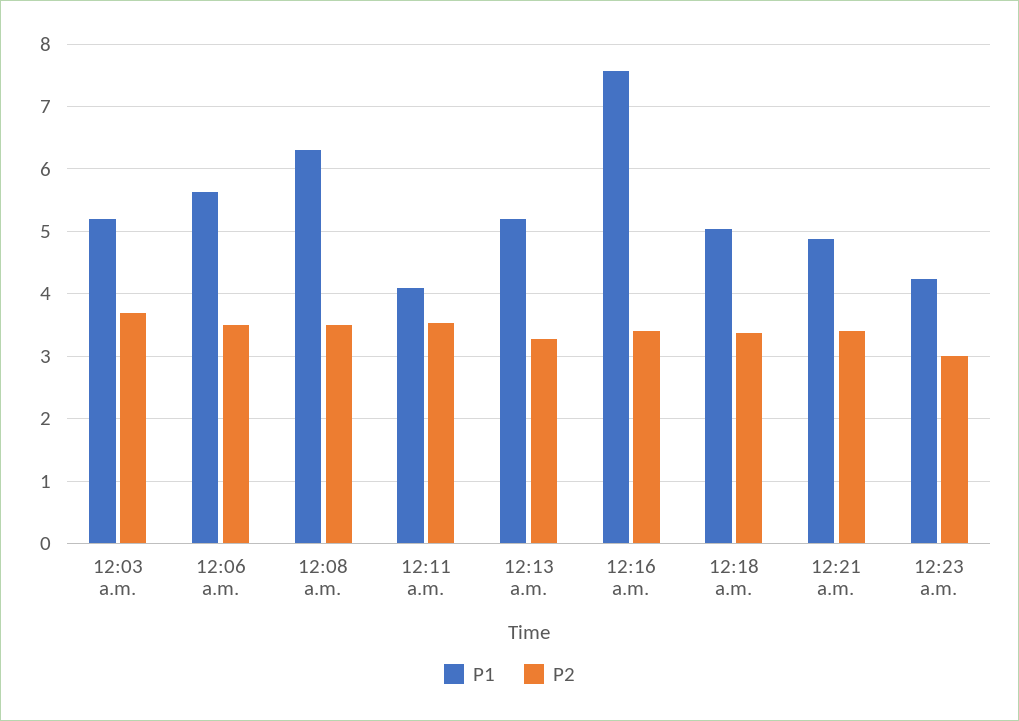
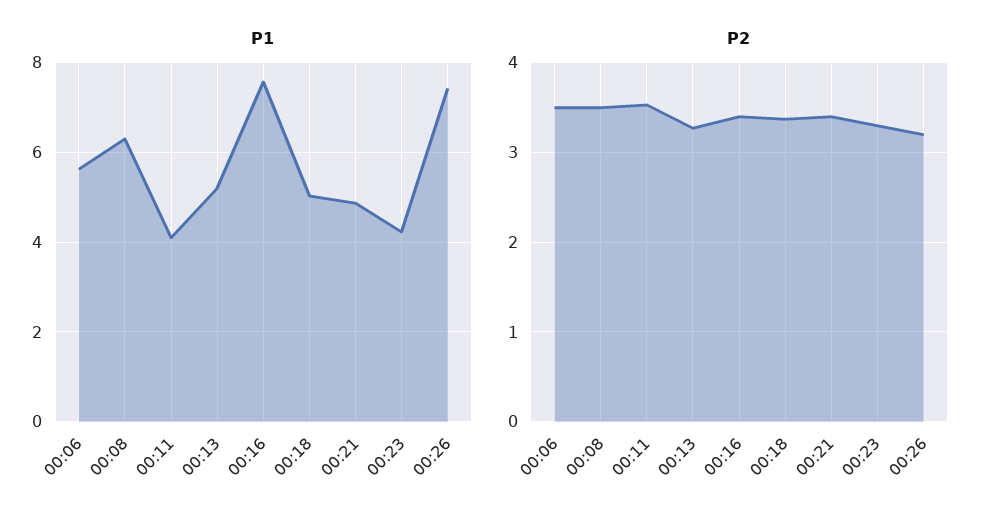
P1, 12:03 a.m.: 5.2 -> none
P2, 12:03 a.m.: 3.7 -> none
P2, 12:23 a.m.: 3 -> 3.3
P1, 00:26: none -> 7.4
P2, 00:26: none -> 3.2

